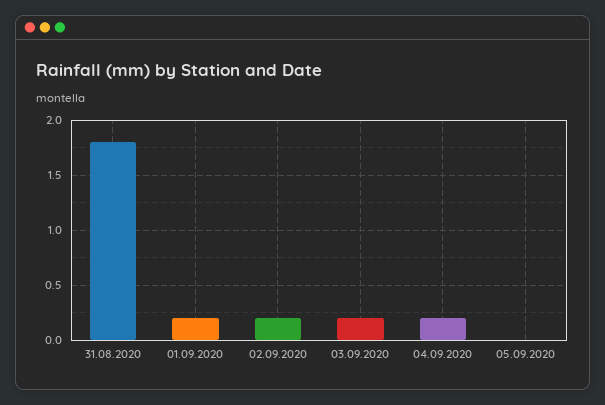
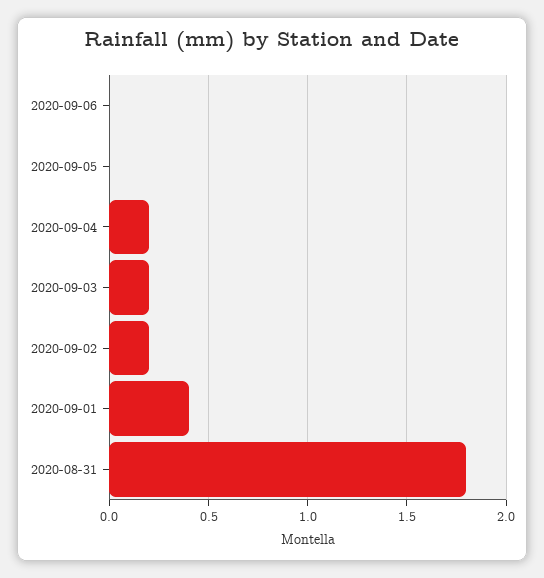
01.09.2020: 0.2 -> 0.4
2020-09-06: none -> 0

